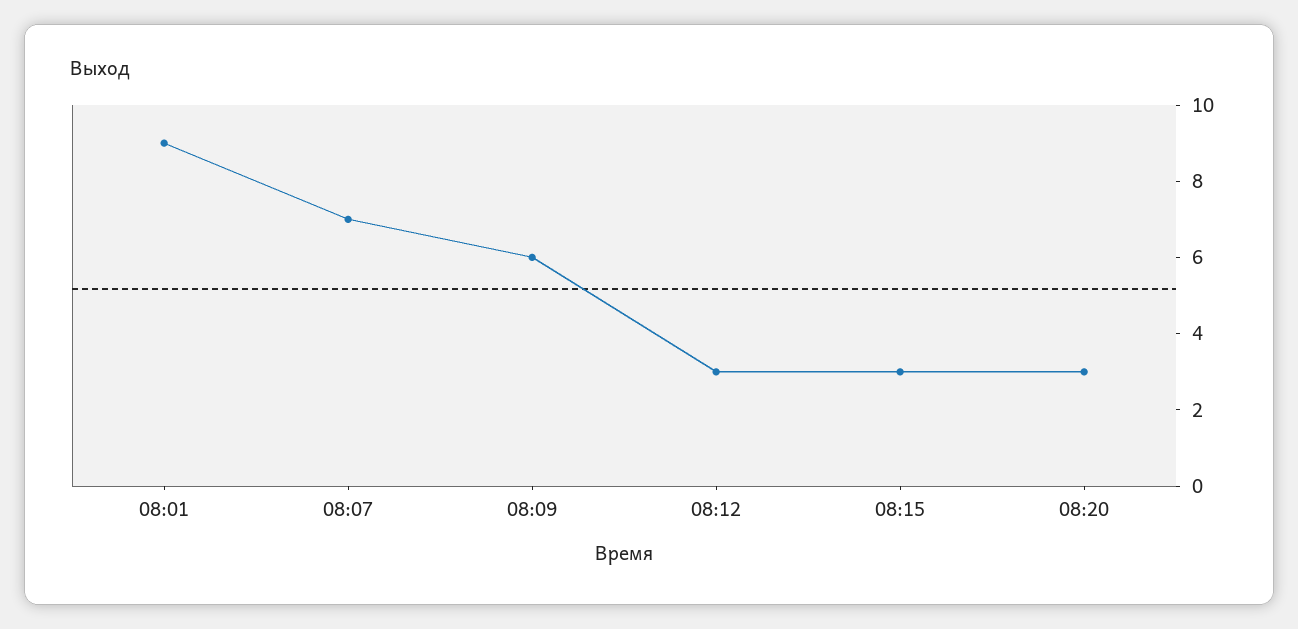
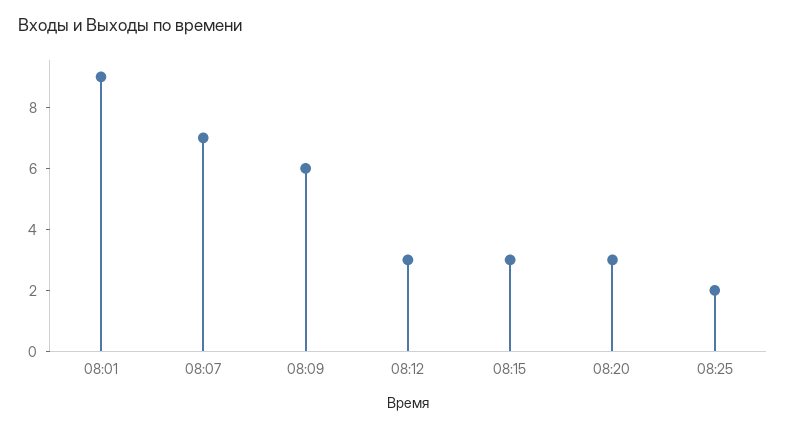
08:25: none -> 2

